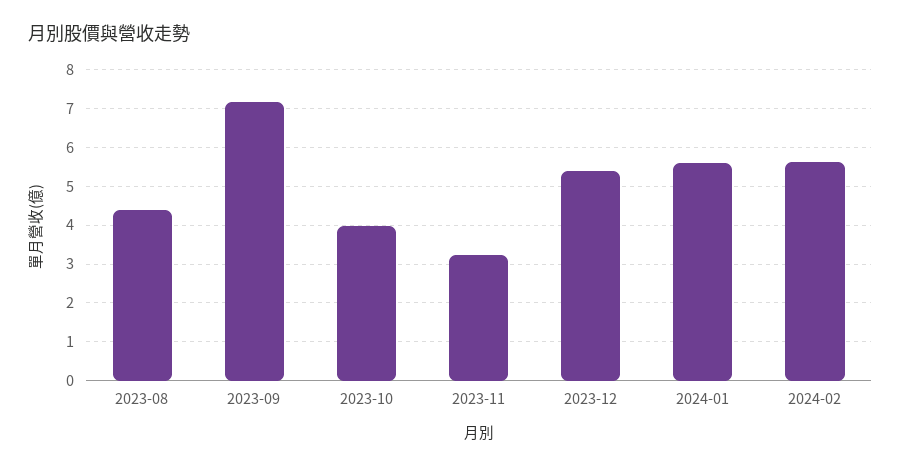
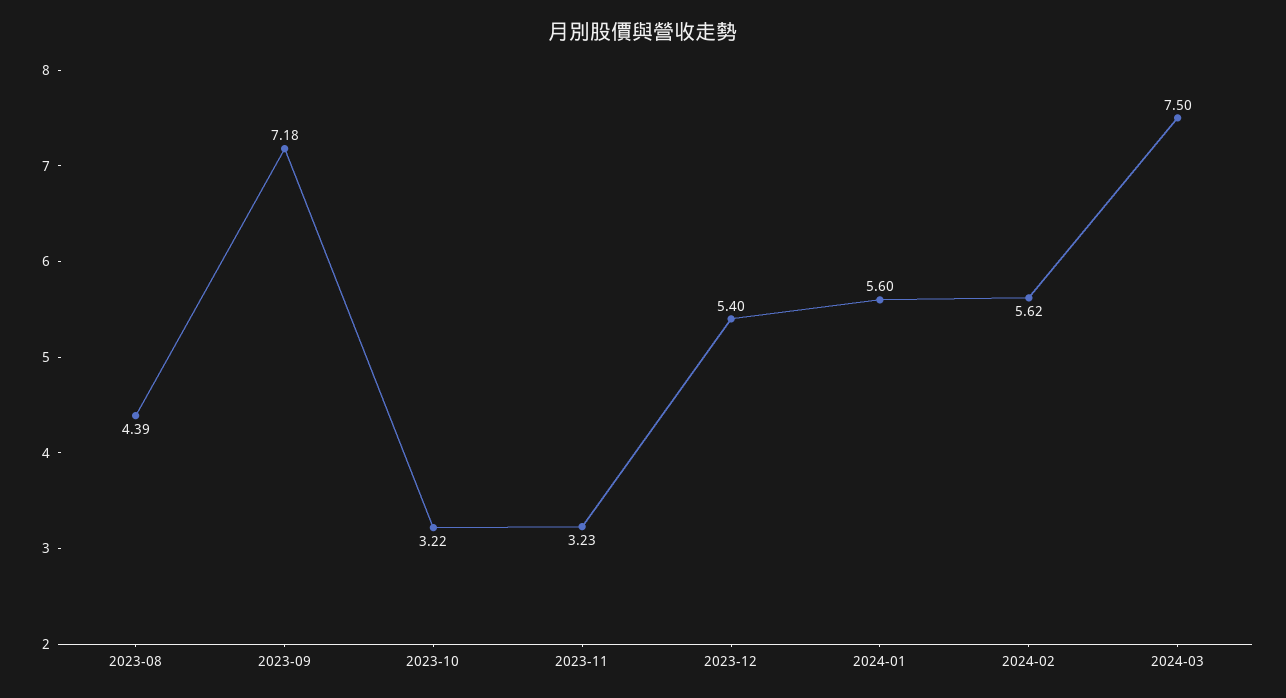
2023-10: 4 -> 3.22
2024-03: none -> 7.5

